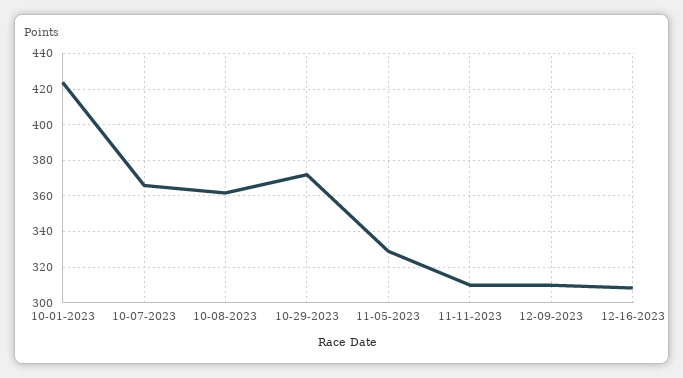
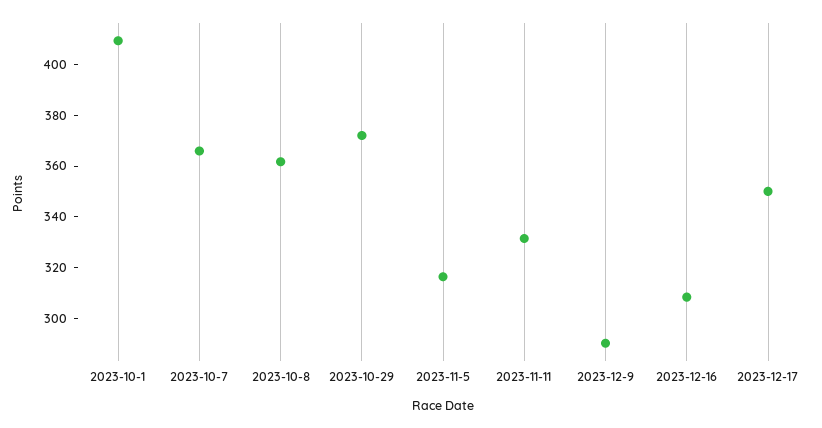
10-01-2023: 425 -> 410
11-05-2023: 330 -> 315
11-11-2023: 310 -> 330
12-09-2023: 310 -> 290
2023-12-17: none -> 350

